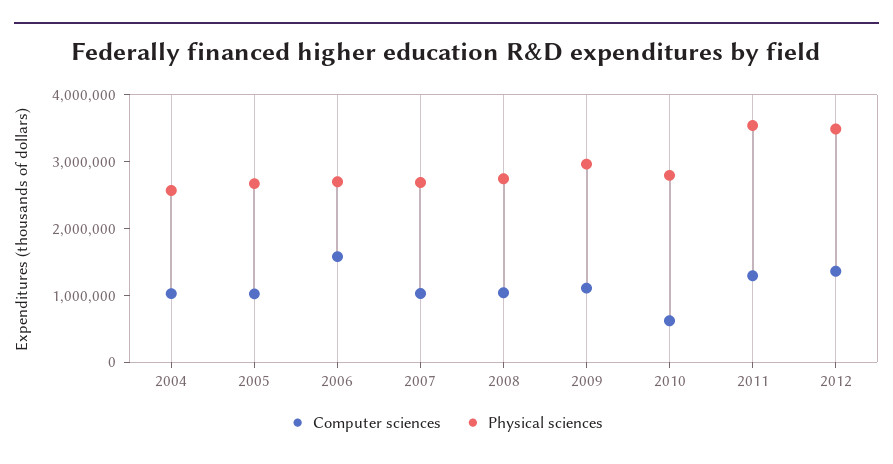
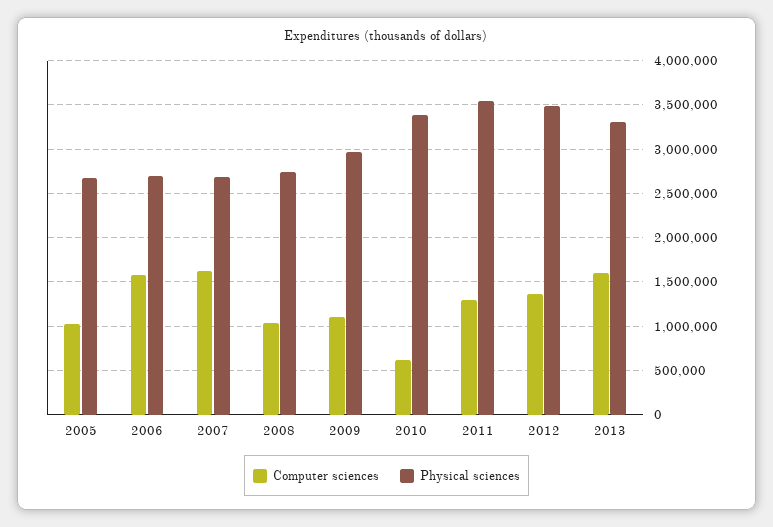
Computer sciences, 2004: 1000000 -> none
Physical sciences, 2004: 2600000 -> none
Computer sciences, 2007: 1000000 -> 1600000
Physical sciences, 2010: 2800000 -> 3400000
Computer sciences, 2013: none -> 1600000
Physical sciences, 2013: none -> 3300000

